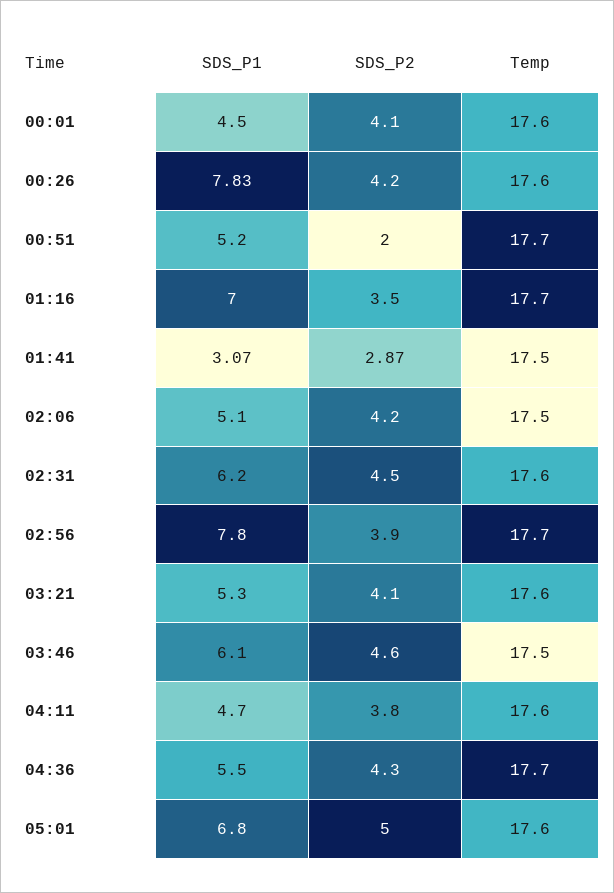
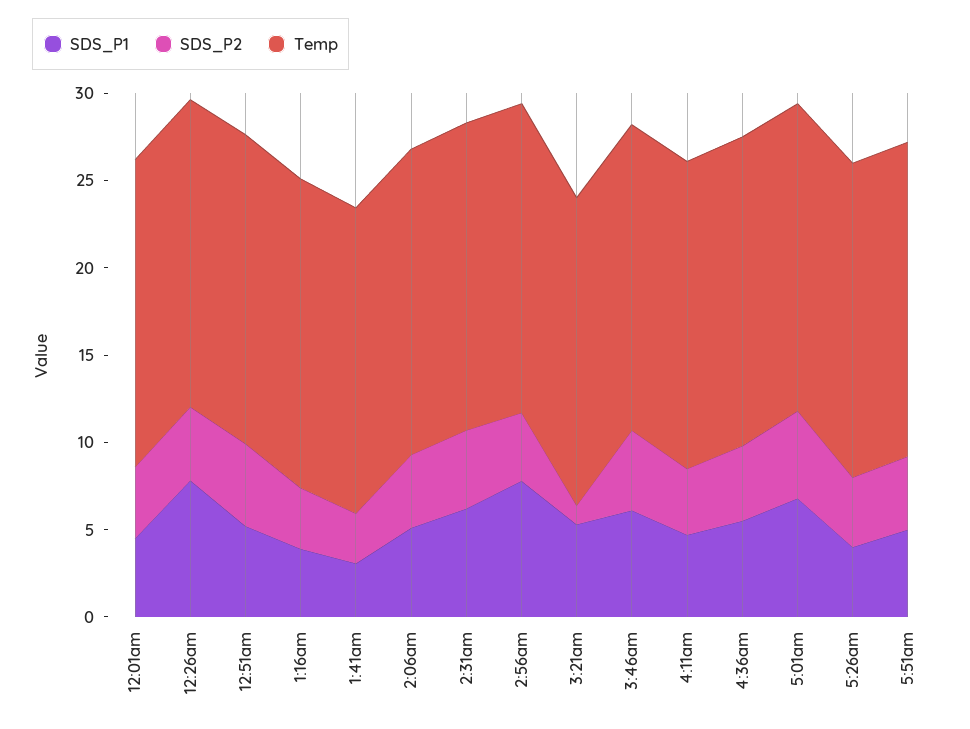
SDS_P2, 00:51: 2 -> 5
SDS_P1, 01:16: 7 -> 4
SDS_P2, 03:21: 4.1 -> 1
SDS_P1, 5:26am: none -> 4
SDS_P2, 5:26am: none -> 4
Temp, 5:26am: none -> 18
SDS_P1, 5:51am: none -> 5
SDS_P2, 5:51am: none -> 4
Temp, 5:51am: none -> 18

